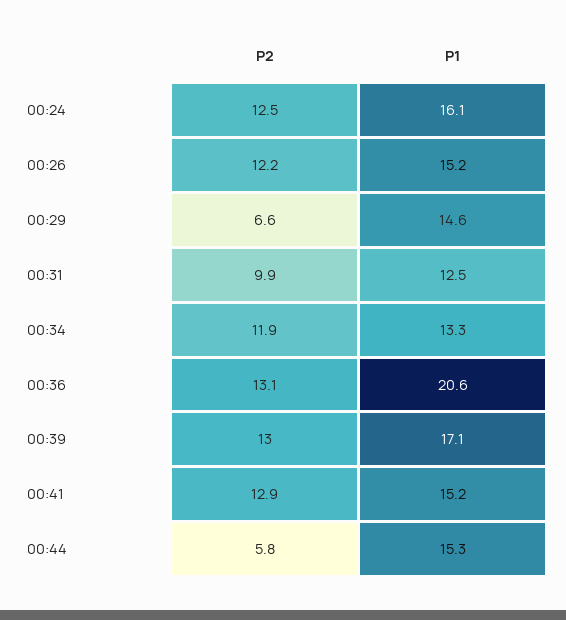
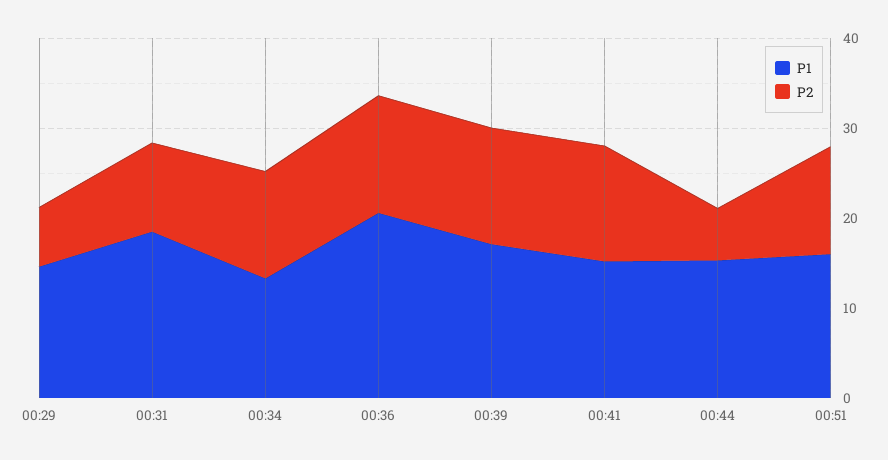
P2, 00:24: 12.5 -> none
P1, 00:24: 16.1 -> none
P2, 00:26: 12.2 -> none
P1, 00:26: 15.2 -> none
P1, 00:31: 12.5 -> 18
P1, 00:51: none -> 16
P2, 00:51: none -> 12

